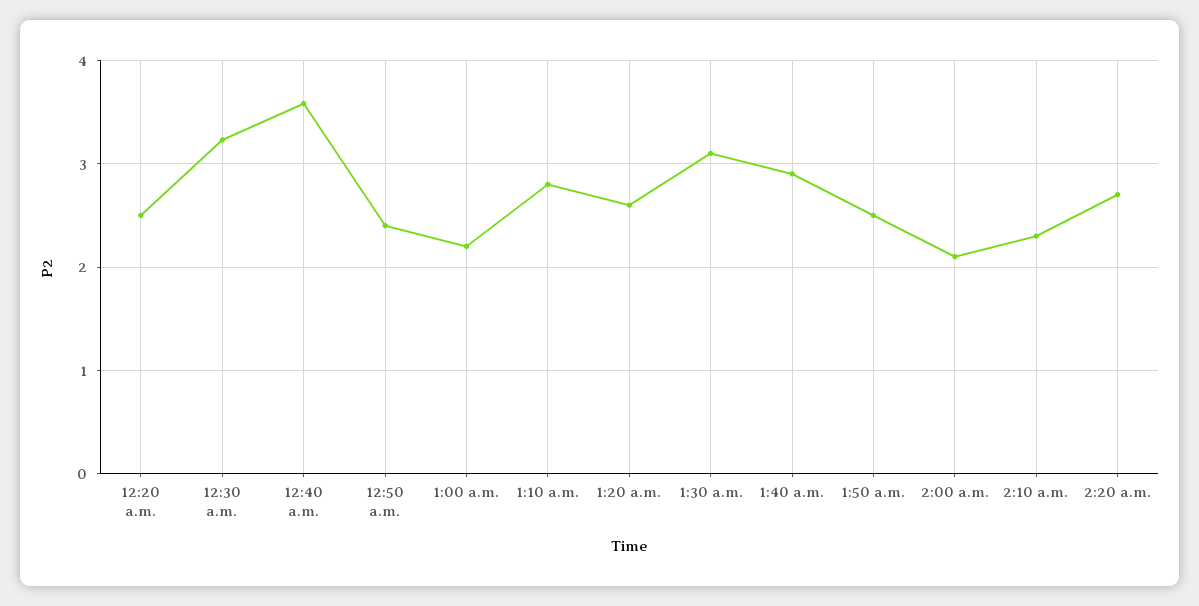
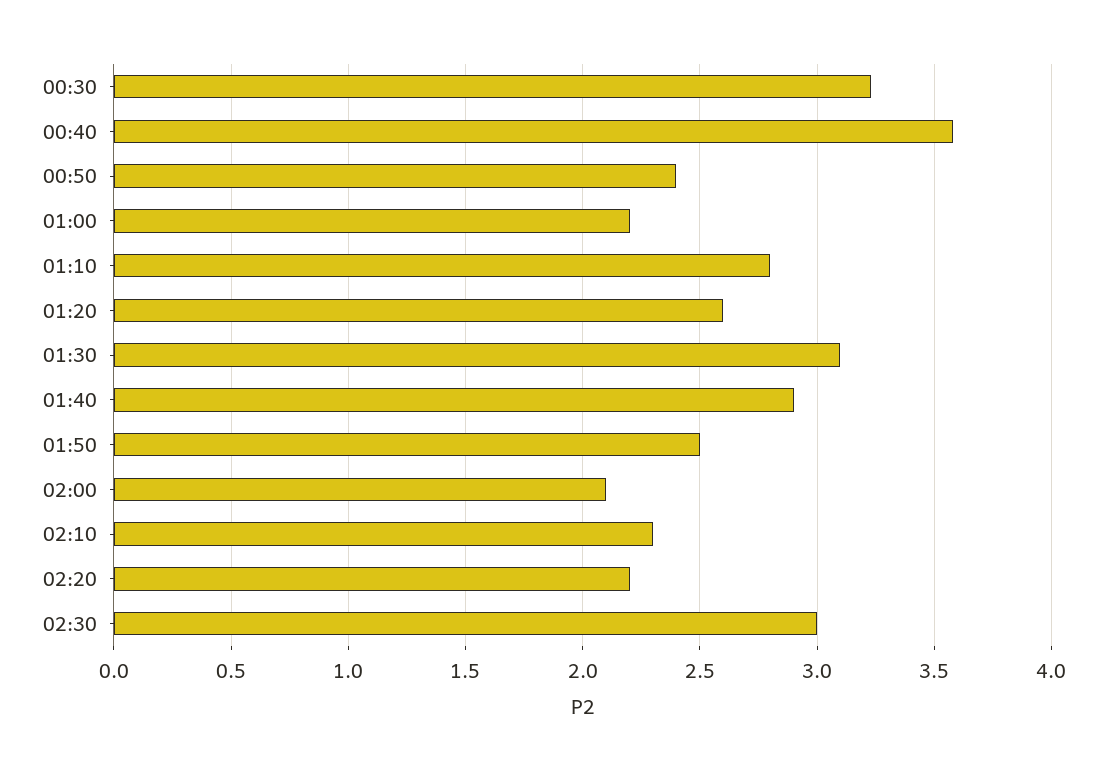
12:20 a.m.: 2.5 -> none
2:20 a.m.: 2.7 -> 2.2
02:30: none -> 3

